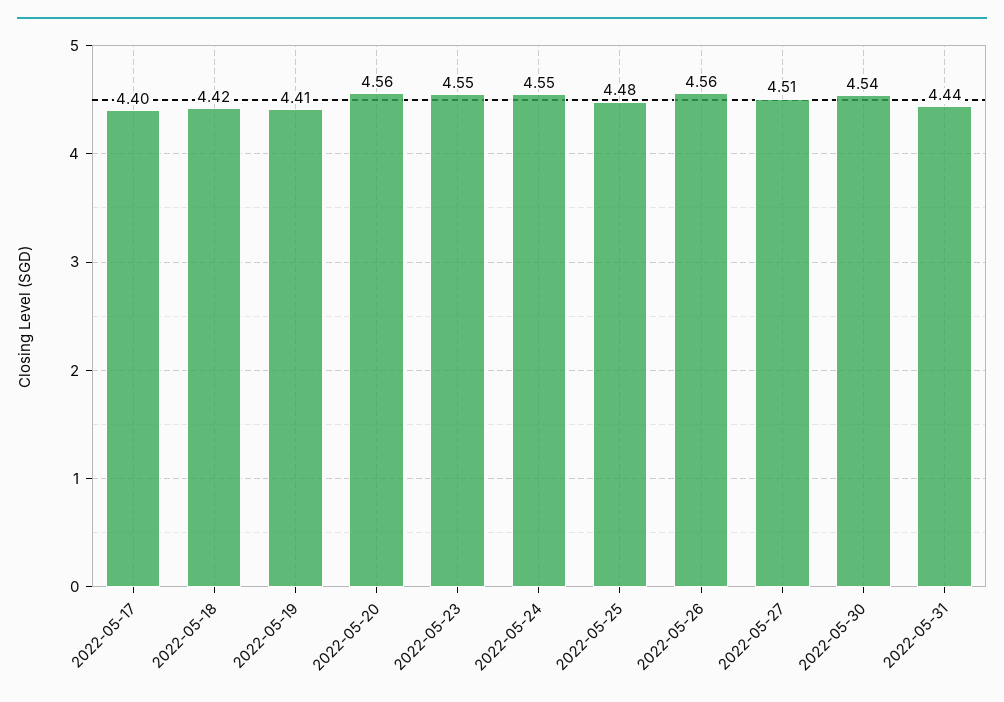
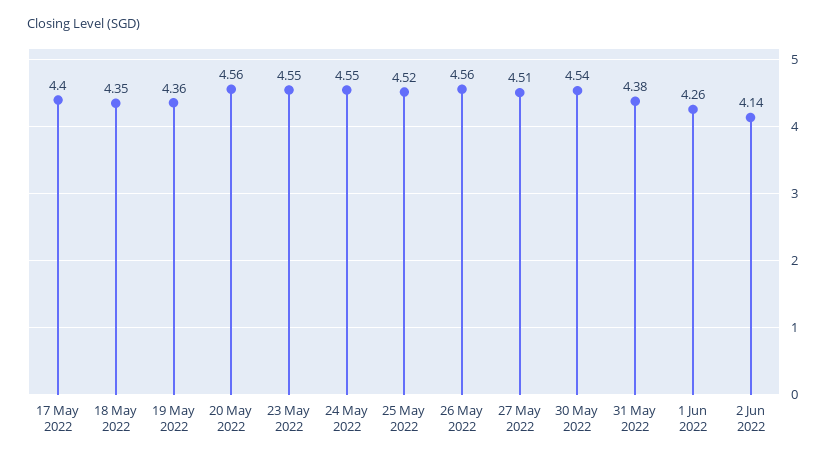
2022-05-18: 4.42 -> 4.35
2022-05-19: 4.41 -> 4.36
2022-05-25: 4.48 -> 4.52
2022-05-31: 4.44 -> 4.38
1 Jun 2022: none -> 4.26
2 Jun 2022: none -> 4.14

